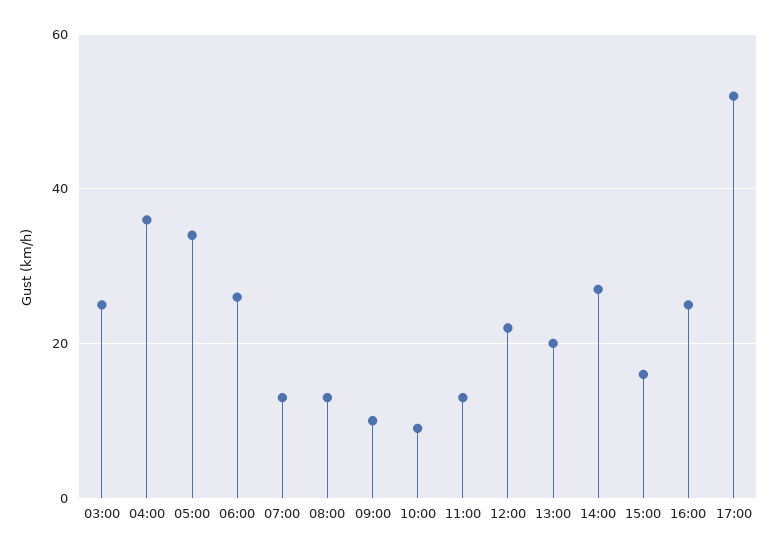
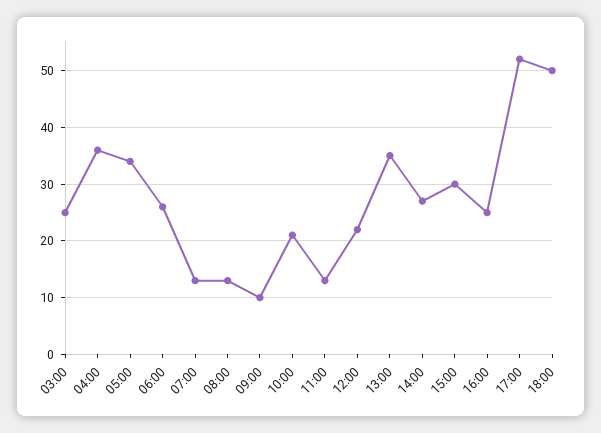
10:00: 10 -> 20
13:00: 20 -> 35
15:00: 15 -> 30
18:00: none -> 50

